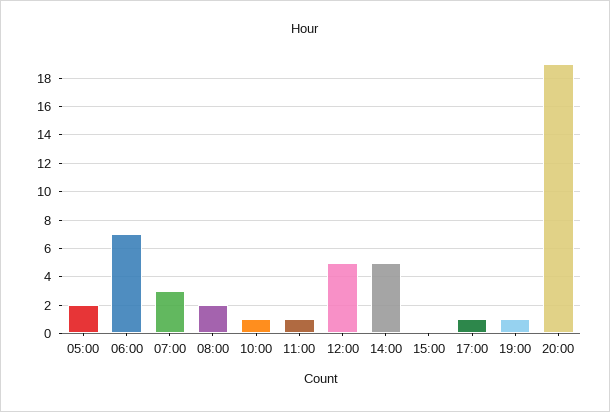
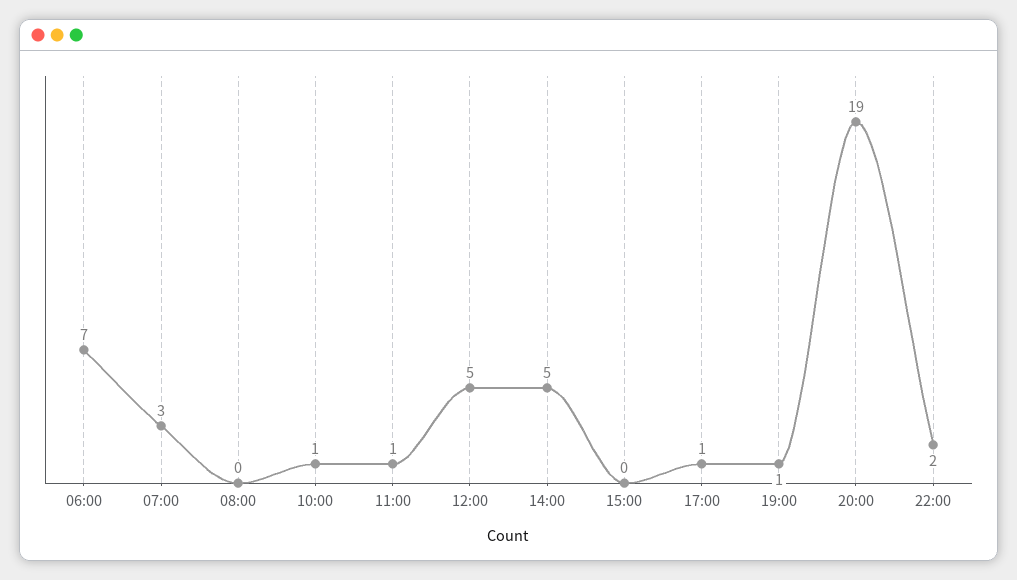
05:00: 2 -> none
08:00: 2 -> 0
22:00: none -> 2

